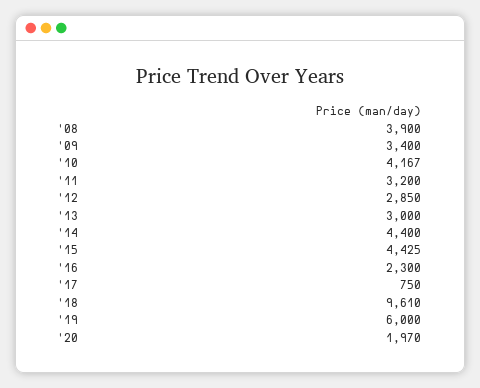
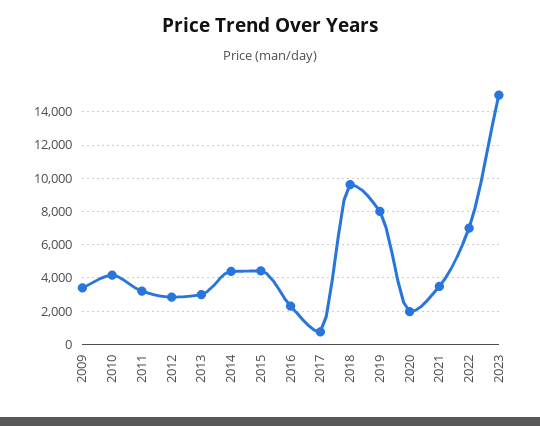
'08: 3900 -> none
'19: 6000 -> 8000
2021: none -> 3500
2022: none -> 7000
2023: none -> 15000

